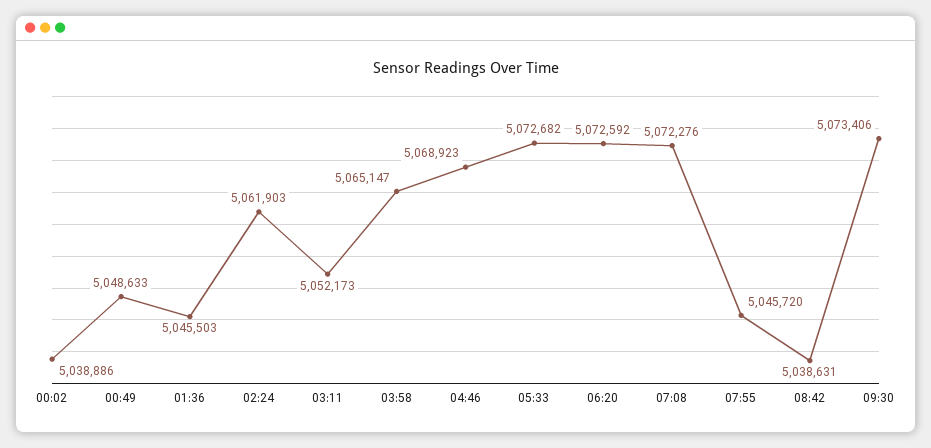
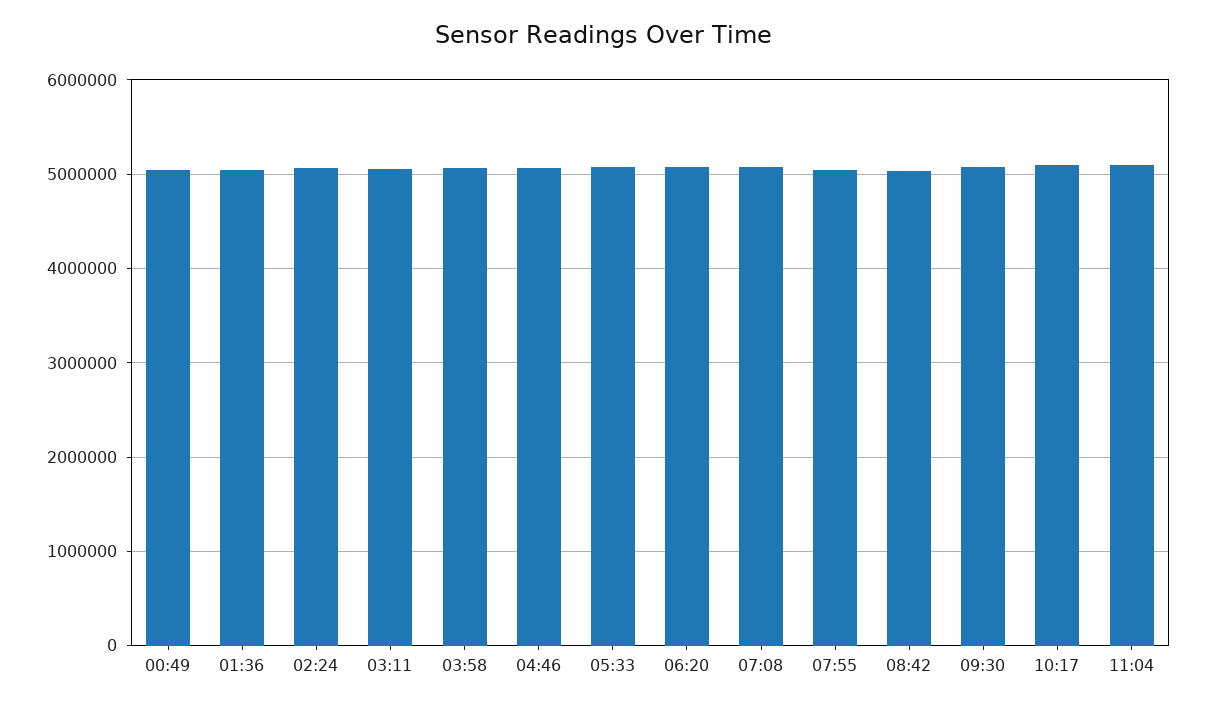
00:02: 5038886 -> none
10:17: none -> 5100000
11:04: none -> 5100000

